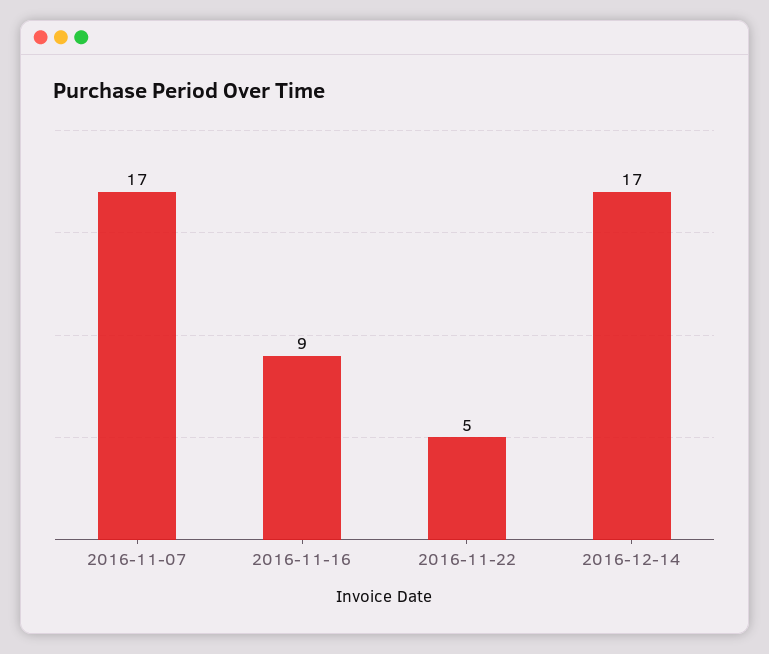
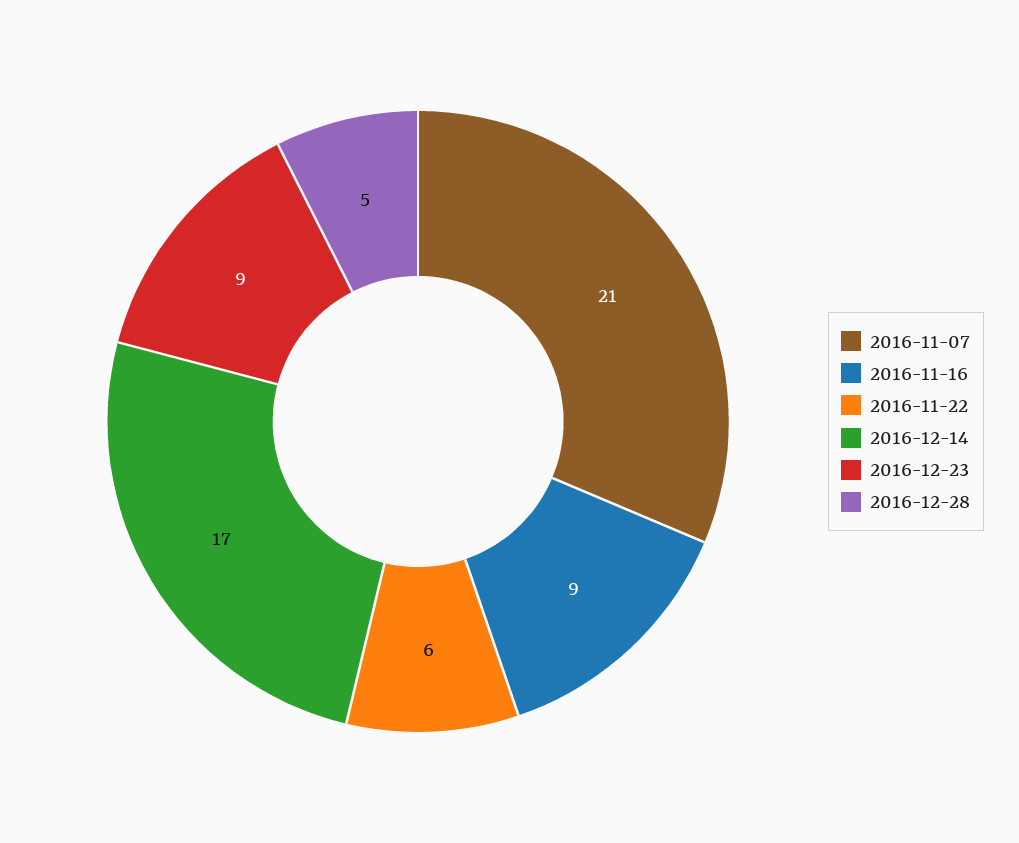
2016-11-07: 17 -> 21
2016-11-22: 5 -> 6
2016-12-23: none -> 9
2016-12-28: none -> 5

